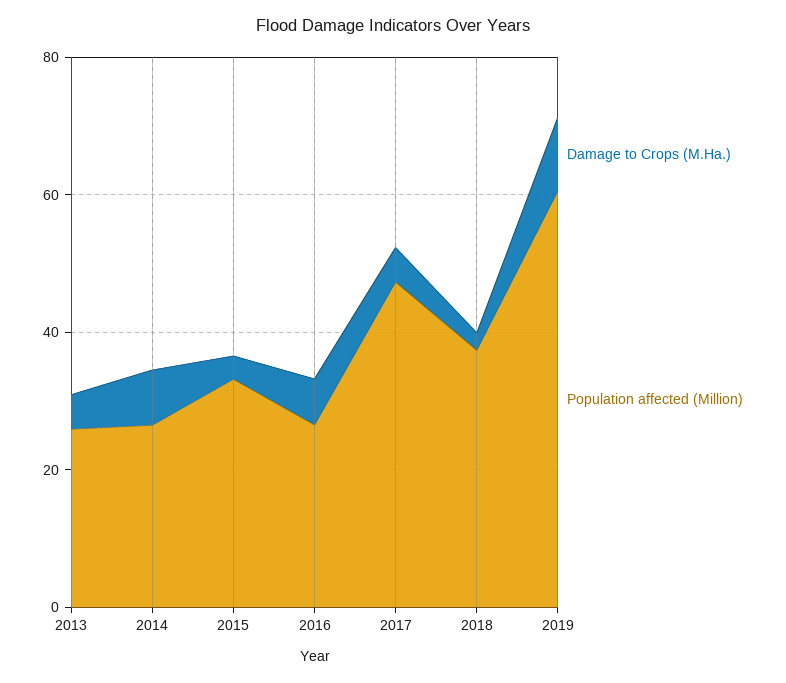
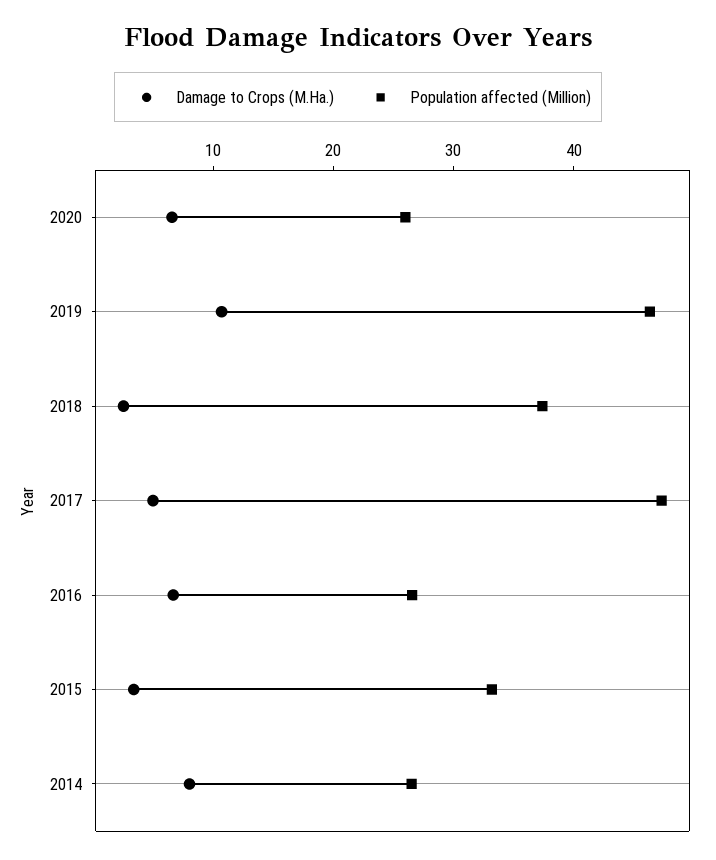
Damage to Crops (M.Ha.), 2013: 5 -> none
Population affected (Million), 2013: 25 -> none
Population affected (Million), 2019: 60 -> 46
Damage to Crops (M.Ha.), 2020: none -> 6
Population affected (Million), 2020: none -> 26

